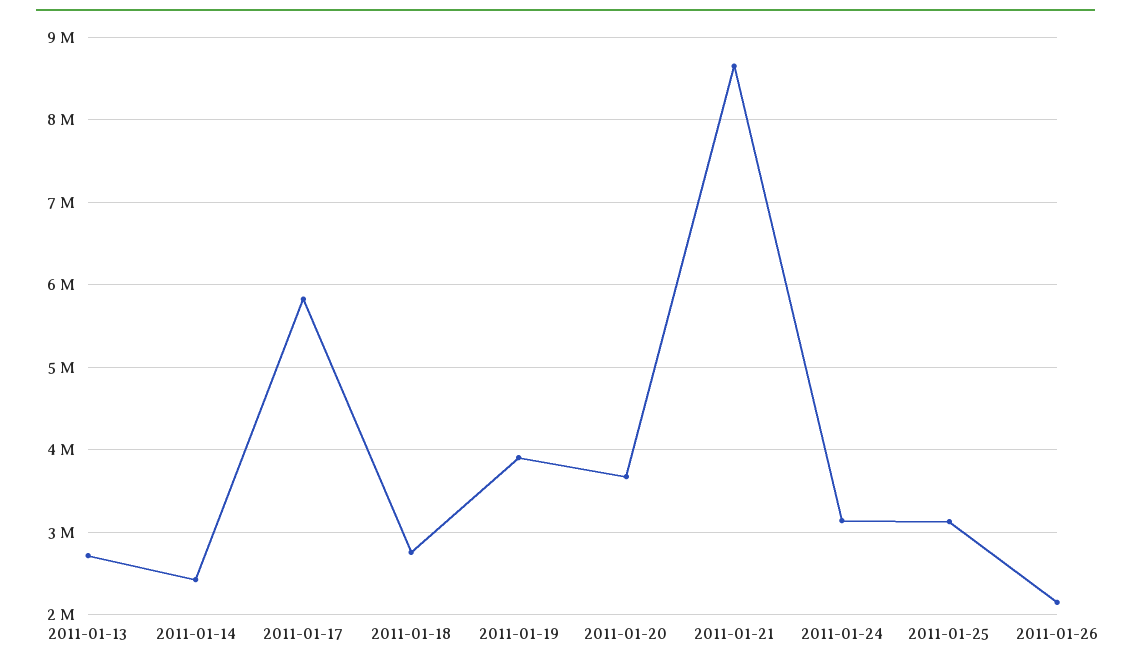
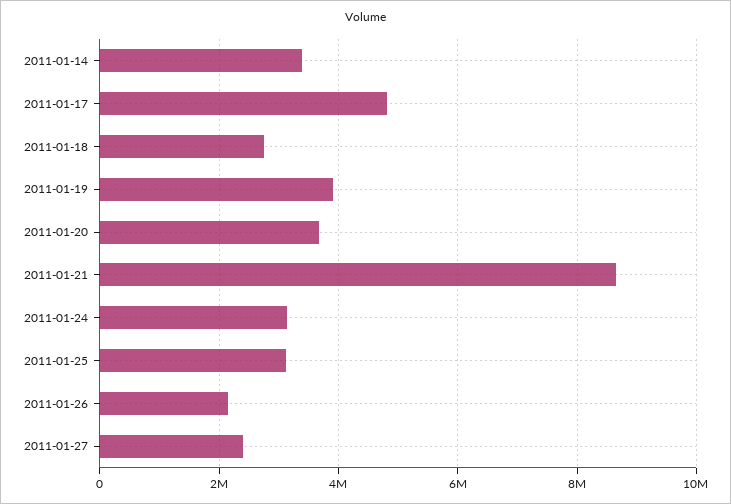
2011-01-13: 2700000 -> none
2011-01-14: 2400000 -> 3400000
2011-01-17: 5800000 -> 4800000
2011-01-27: none -> 2400000

